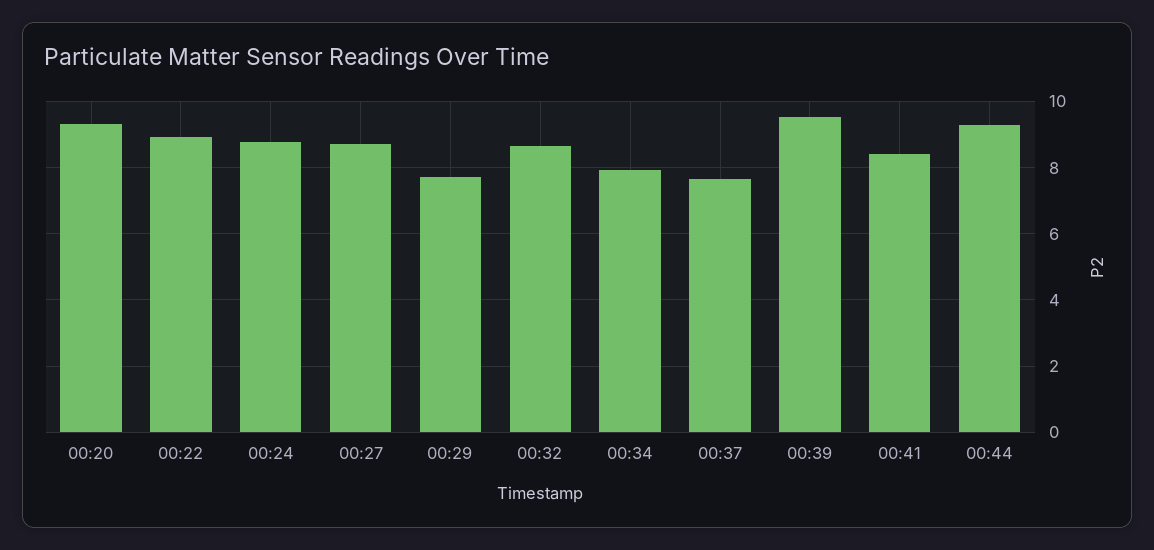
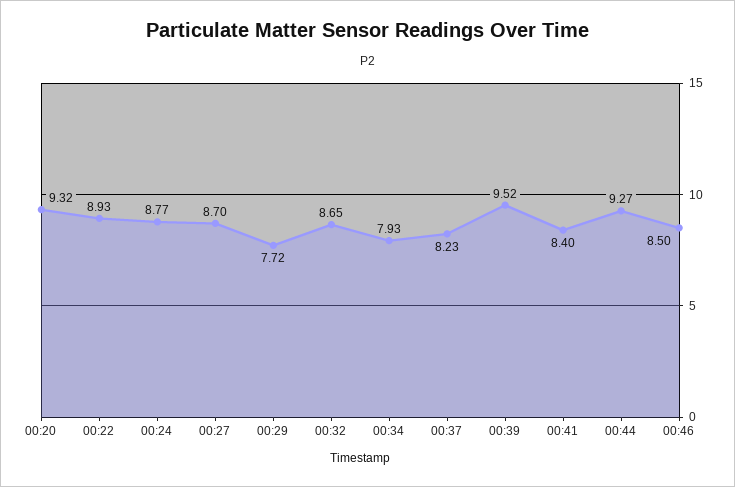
00:37: 7.6 -> 8.23
00:46: none -> 8.5

